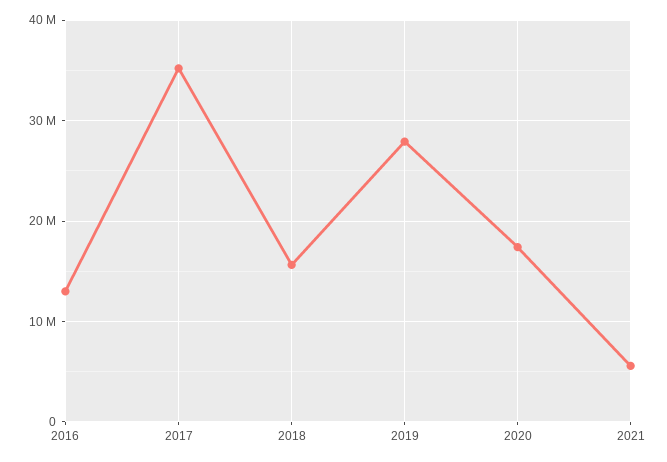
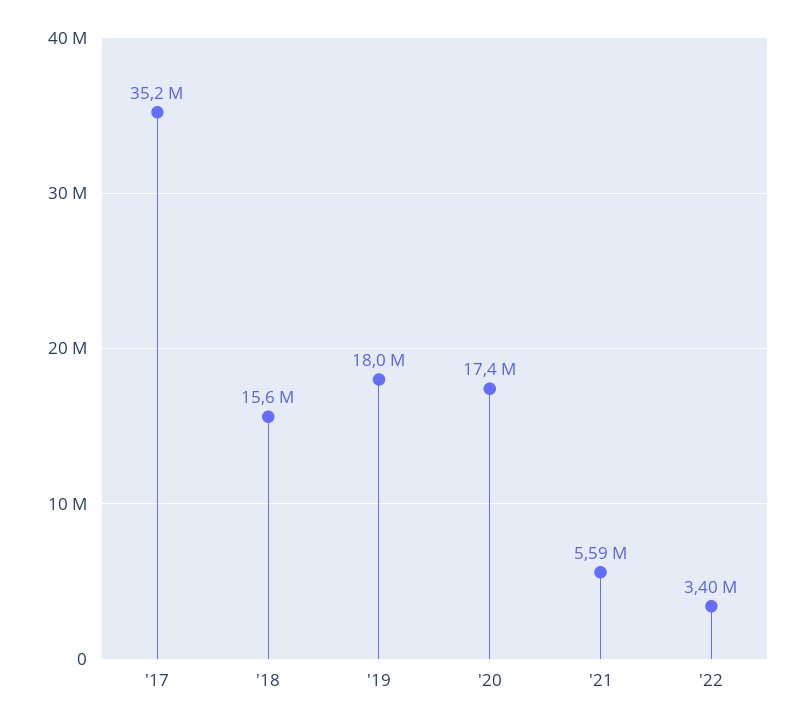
2016: 13000000 -> none
2019: 28000000 -> 18000000
'22: none -> 3400000

